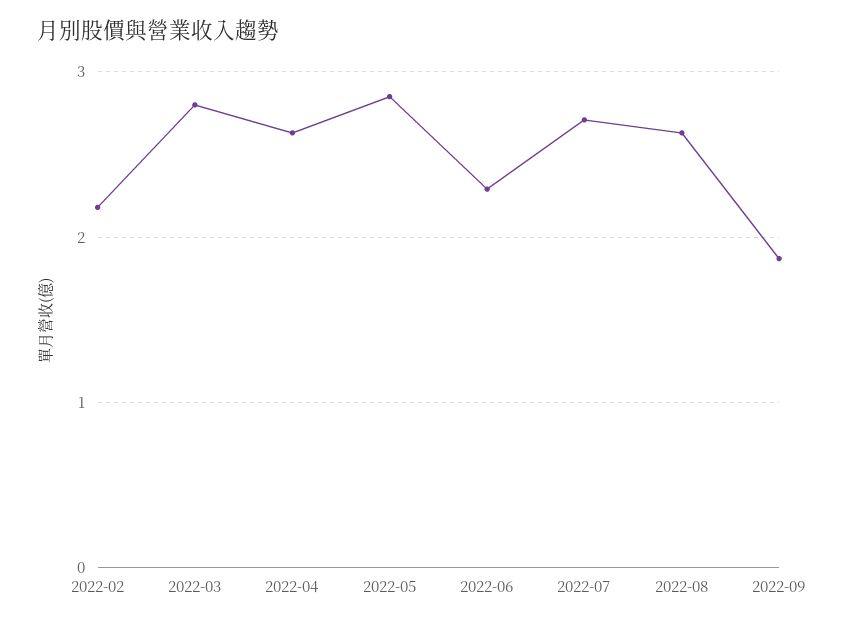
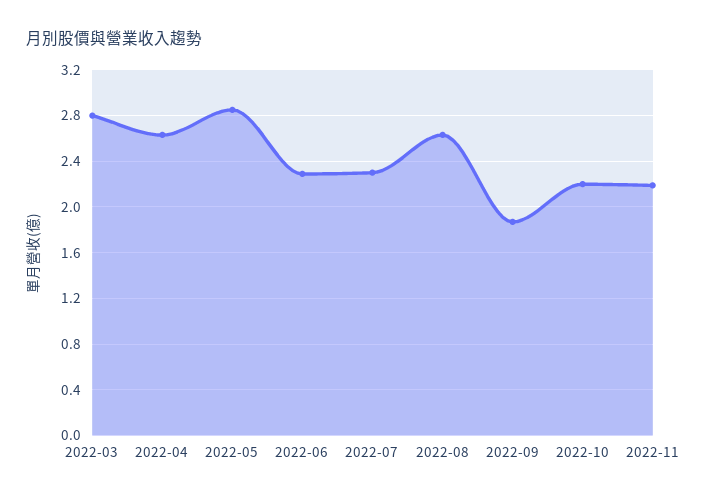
2022-02: 2.2 -> none
2022-07: 2.7 -> 2.3
2022-10: none -> 2.2
2022-11: none -> 2.2

